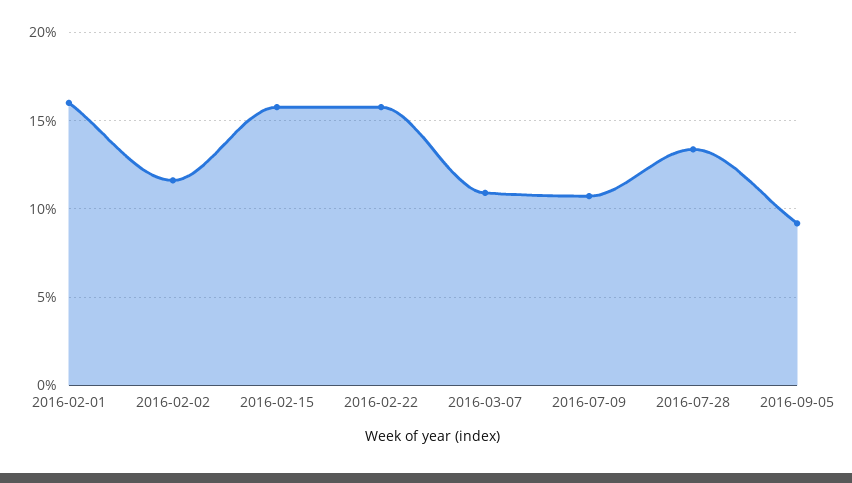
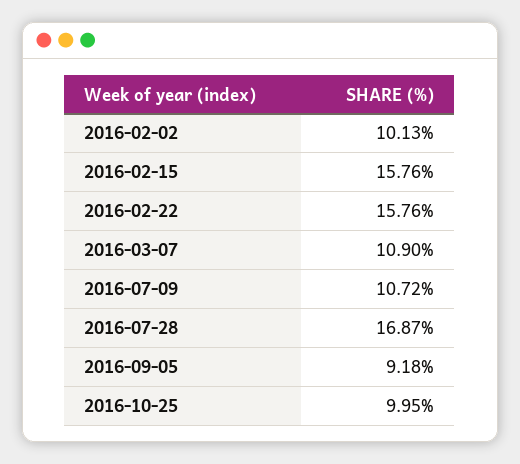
2016-02-01: 16 -> none
2016-02-02: 11.5 -> 10.13
2016-07-28: 13.5 -> 16.87
2016-10-25: none -> 9.95

